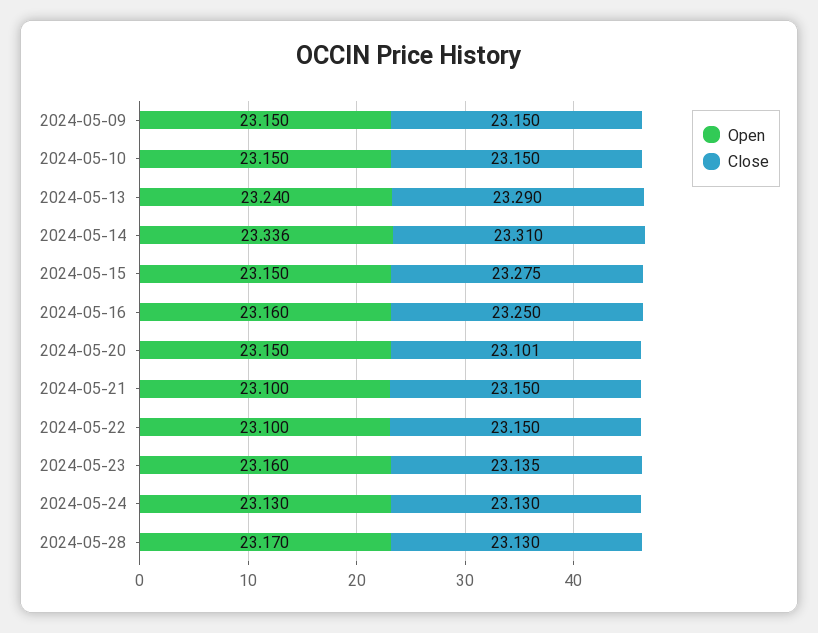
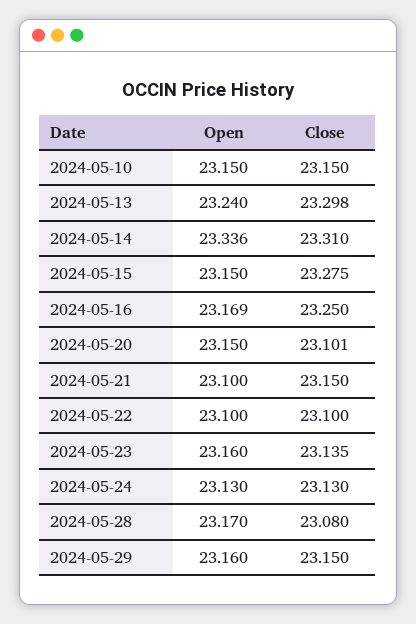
Open, 2024-05-09: 23.15 -> none
Close, 2024-05-09: 23.15 -> none
Close, 2024-05-13: 23.29 -> 23.298
Open, 2024-05-16: 23.16 -> 23.169
Close, 2024-05-22: 23.15 -> 23.1
Close, 2024-05-28: 23.13 -> 23.08
Open, 2024-05-29: none -> 23.16
Close, 2024-05-29: none -> 23.15

